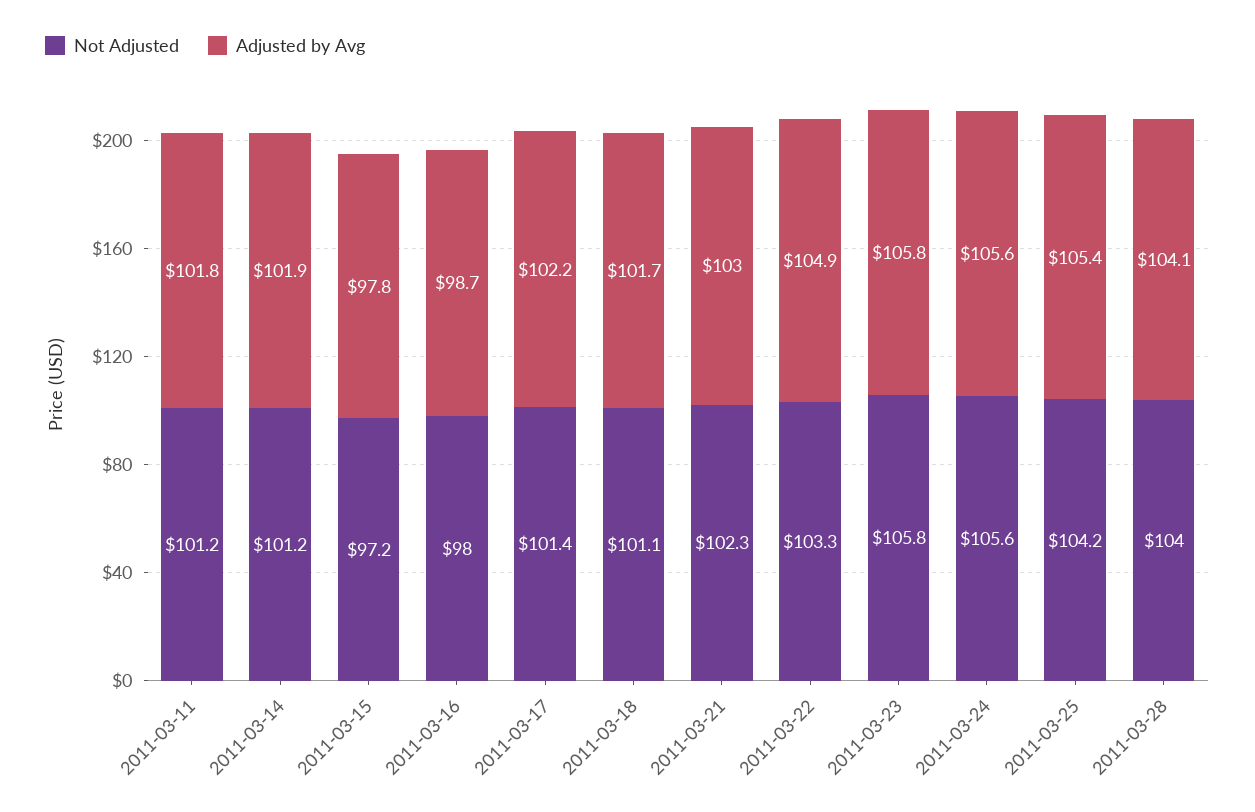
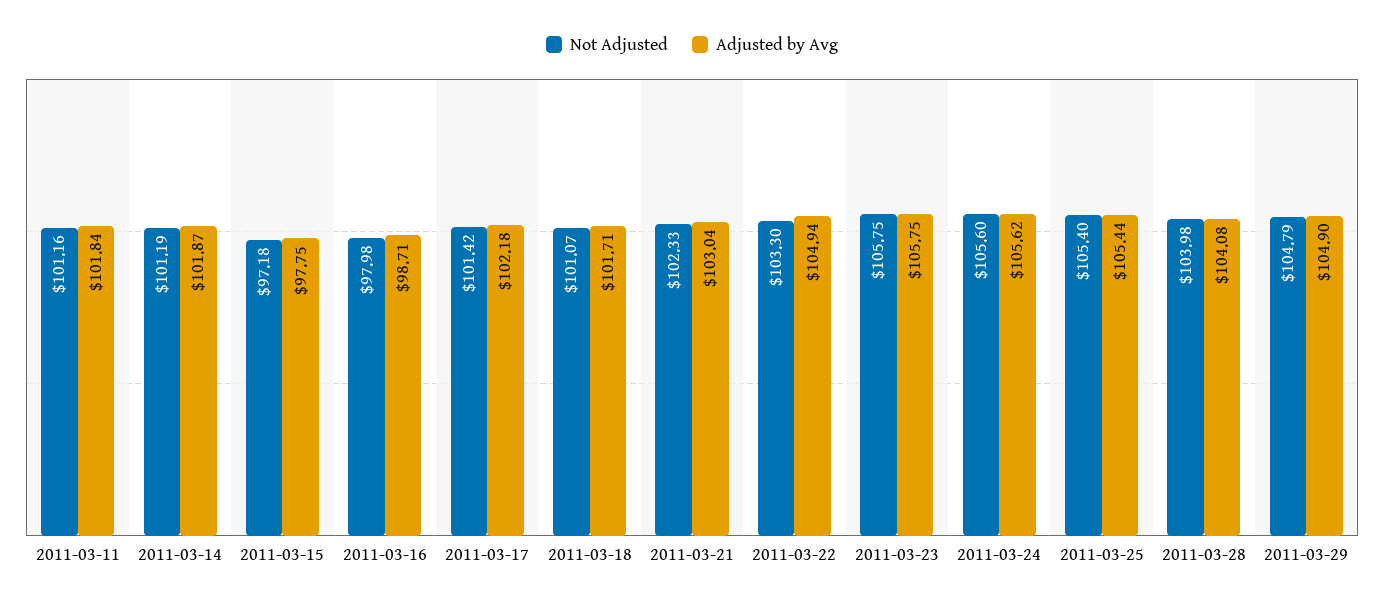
Not Adjusted, 2011-03-25: 104.2 -> 105.4
Not Adjusted, 2011-03-29: none -> 104.79
Adjusted by Avg, 2011-03-29: none -> 104.9

